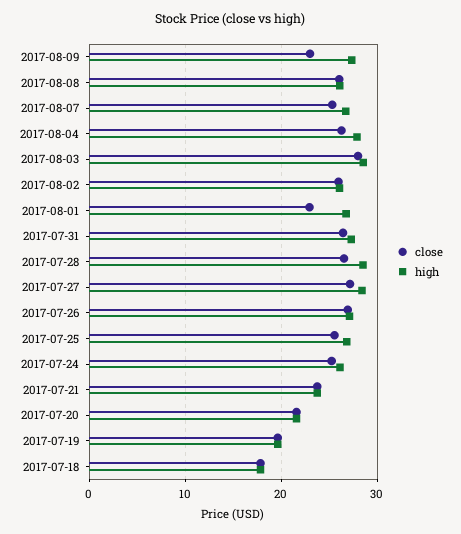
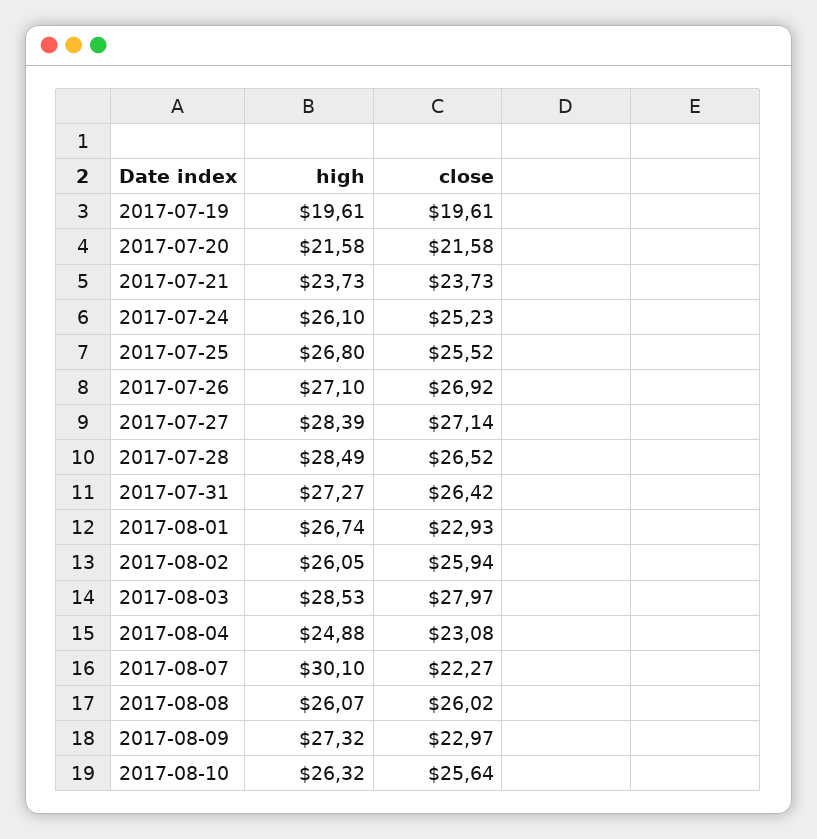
close, 2017-08-07: 25 -> 22.27
high, 2017-08-07: 27 -> 30.1
close, 2017-08-04: 26 -> 23.08
high, 2017-08-04: 28 -> 24.88
close, 2017-07-18: 18 -> none
high, 2017-07-18: 18 -> none
high, 2017-08-10: none -> 26.32
close, 2017-08-10: none -> 25.64

